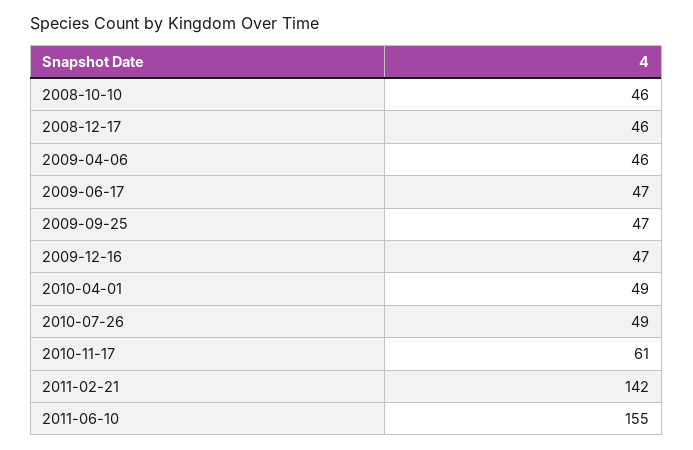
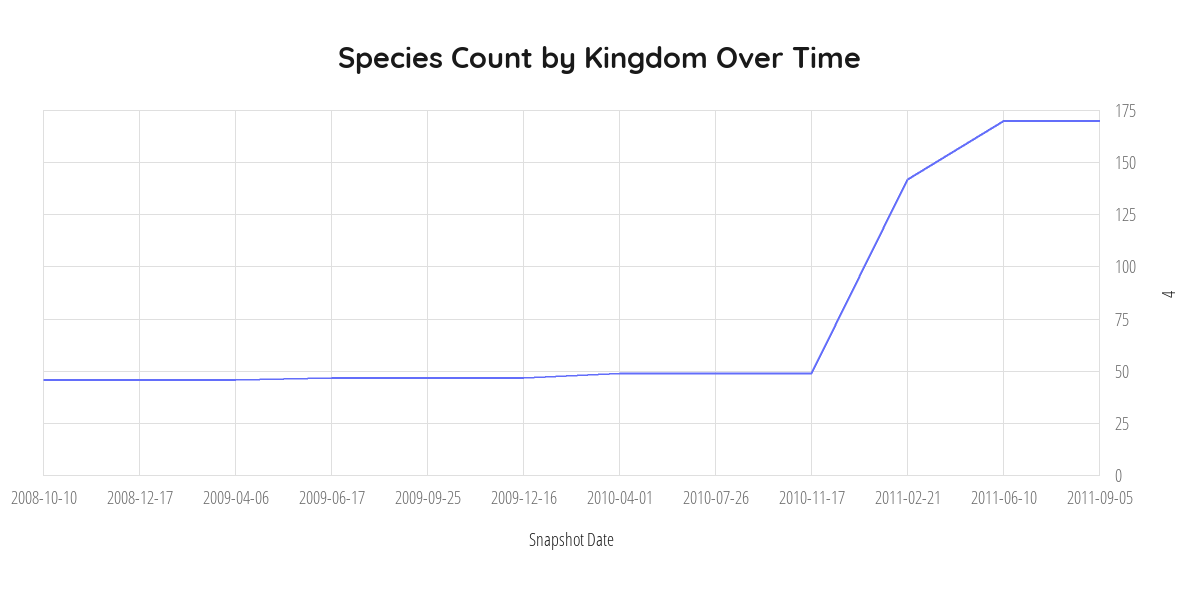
2010-11-17: 61 -> 50
2011-06-10: 155 -> 170
2011-09-05: none -> 170

